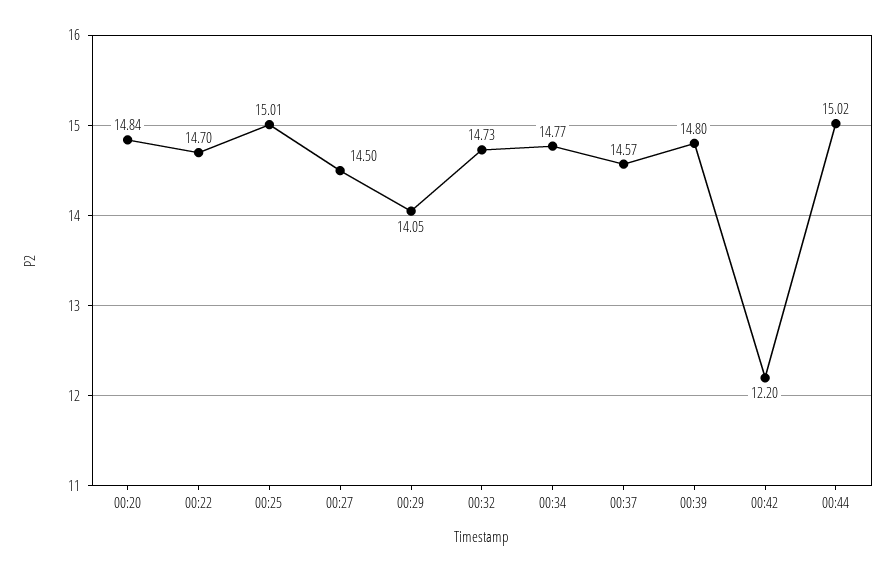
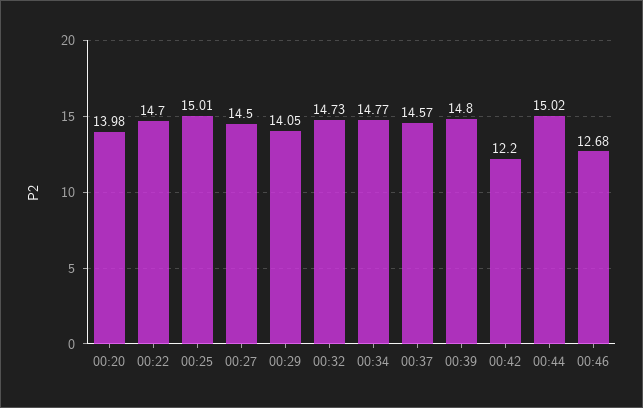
00:20: 14.84 -> 13.98
00:46: none -> 12.68

